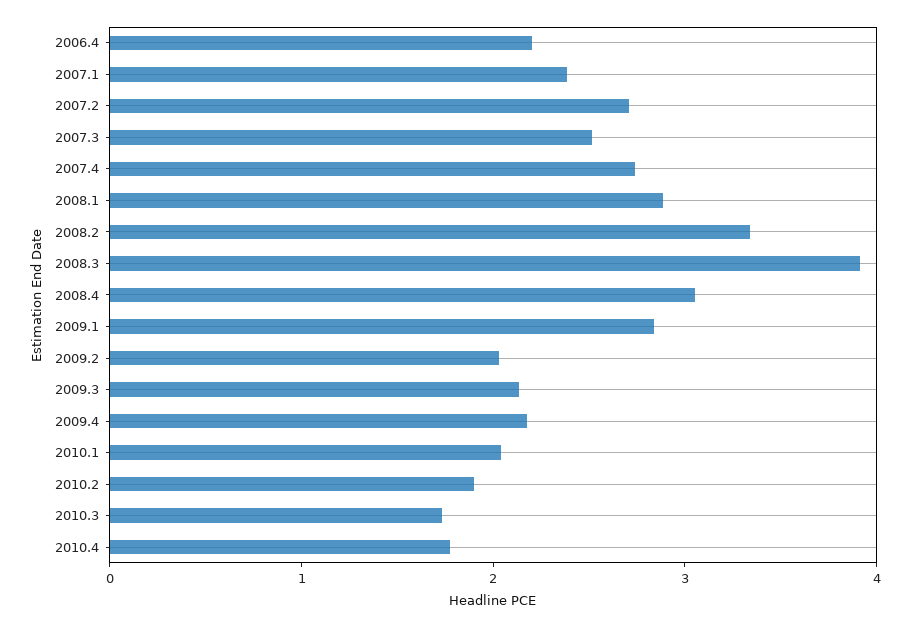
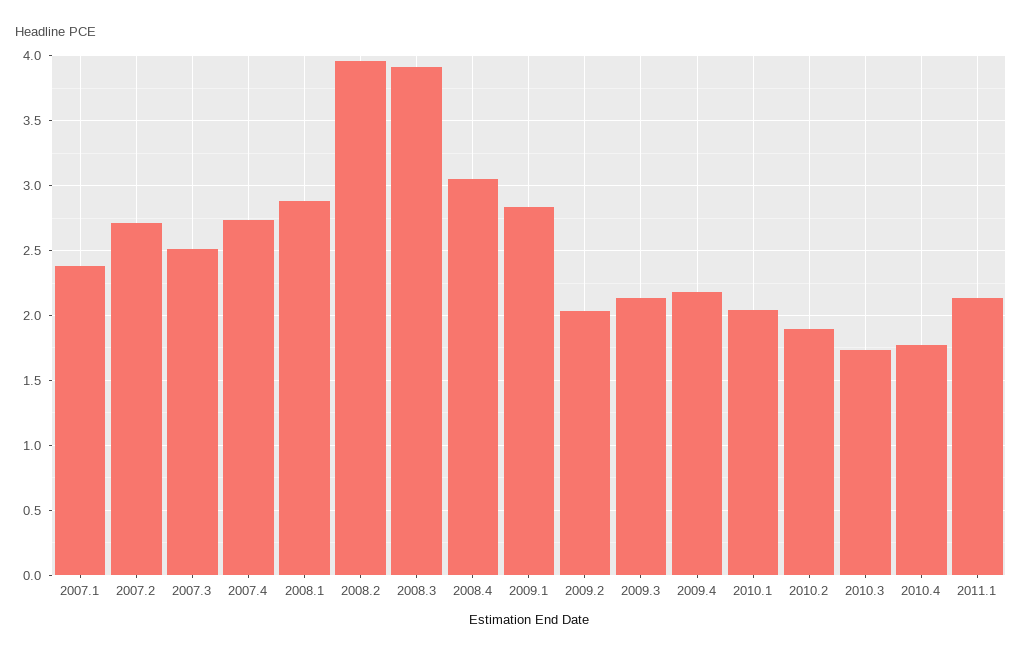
2006.4: 2.2 -> none
2008.2: 3.4 -> 3.95
2011.1: none -> 2.15

